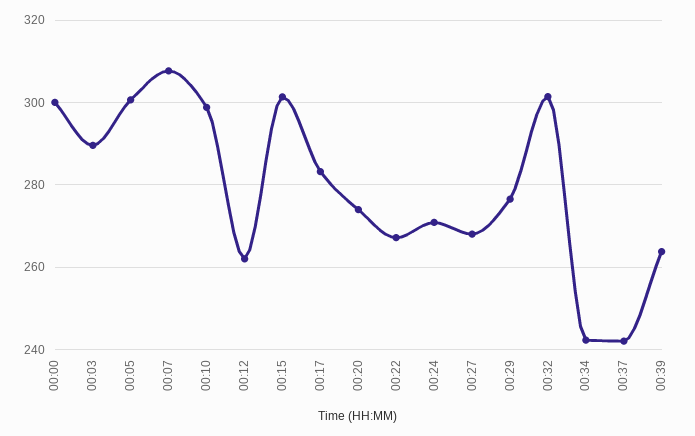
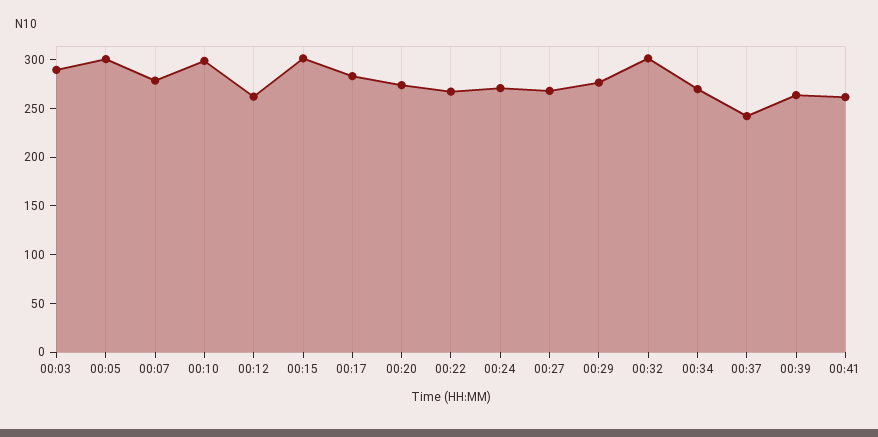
00:00: 300 -> none
00:07: 308 -> 280
00:34: 242 -> 270
00:41: none -> 260

